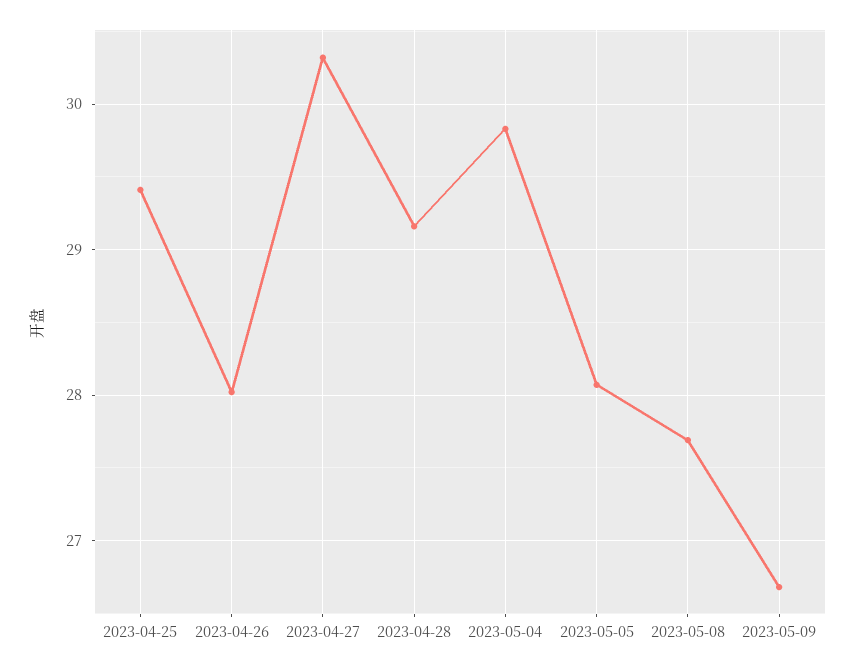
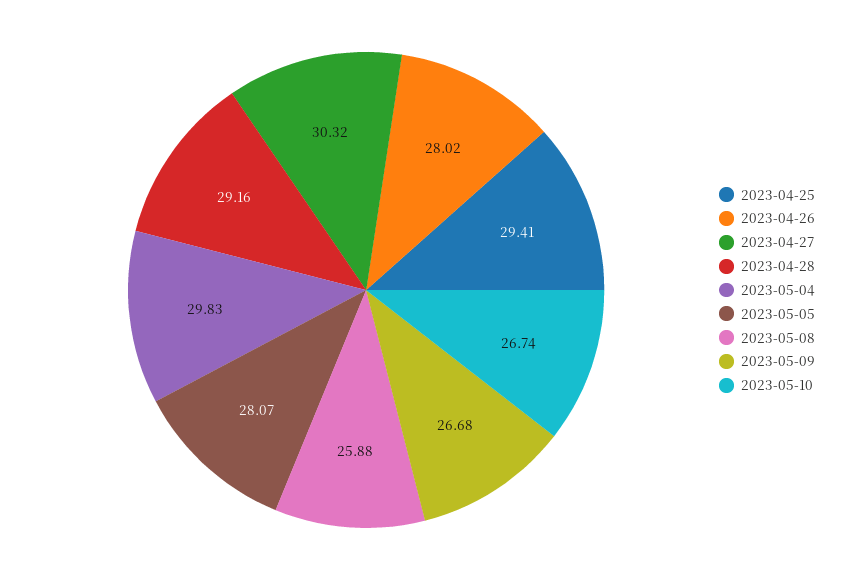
2023-05-08: 27.7 -> 25.88
2023-05-10: none -> 26.74

